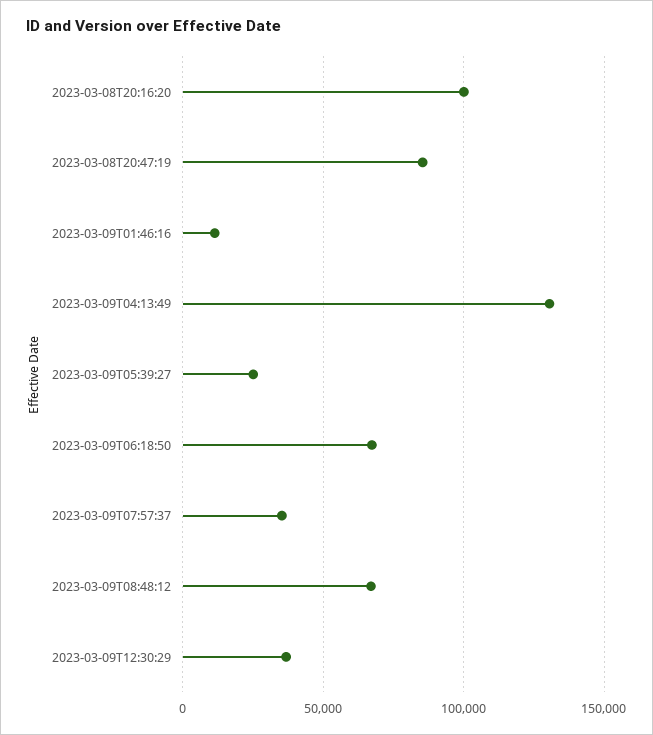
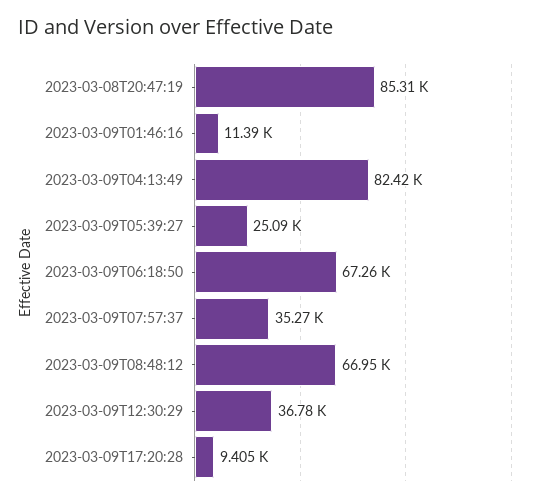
2023-03-08T20:16:20: 100000 -> none
2023-03-09T04:13:49: 130000 -> 82420
2023-03-09T17:20:28: none -> 9405

